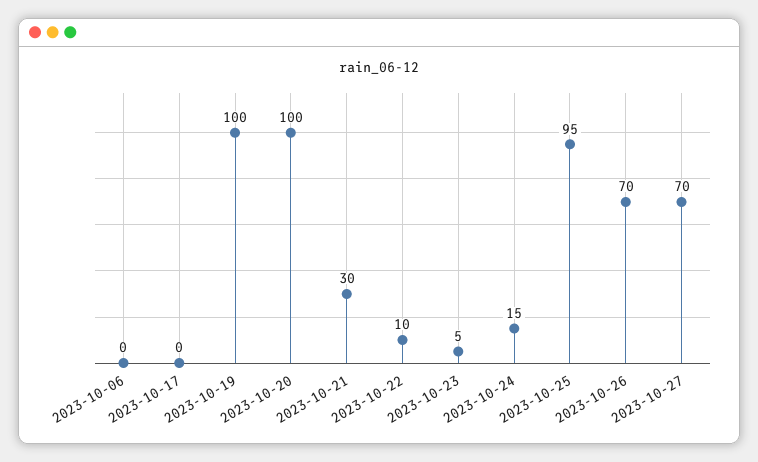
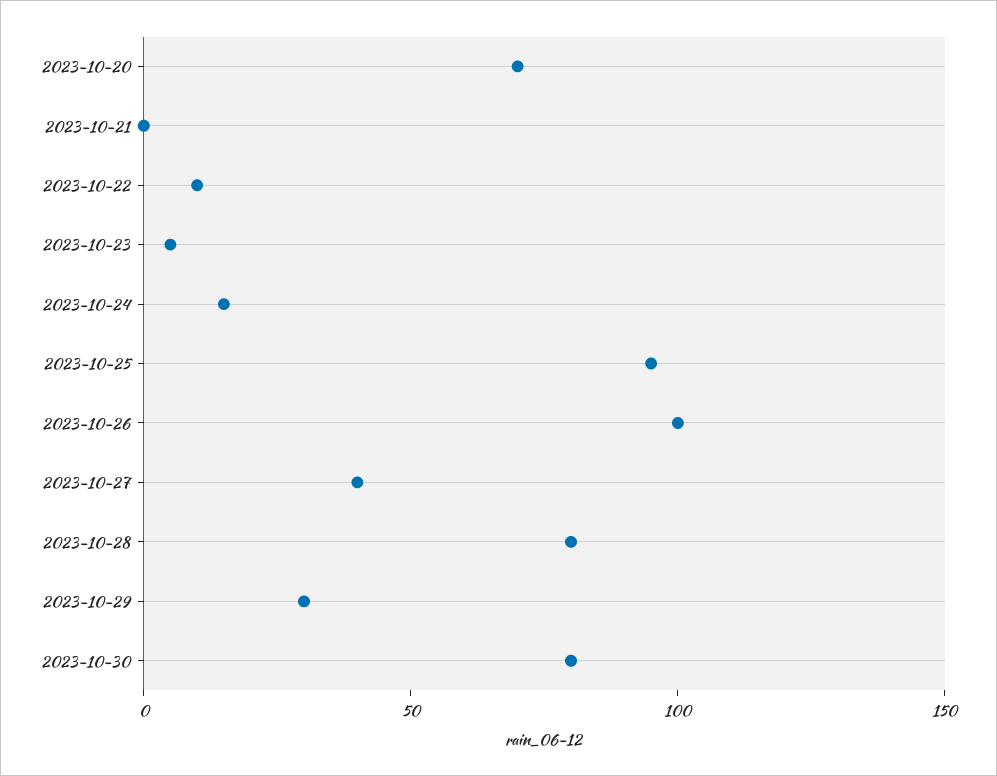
2023-10-06: 0 -> none
2023-10-17: 0 -> none
2023-10-19: 100 -> none
2023-10-20: 100 -> 70
2023-10-21: 30 -> 0
2023-10-26: 70 -> 100
2023-10-27: 70 -> 40
2023-10-28: none -> 80
2023-10-29: none -> 30
2023-10-30: none -> 80

